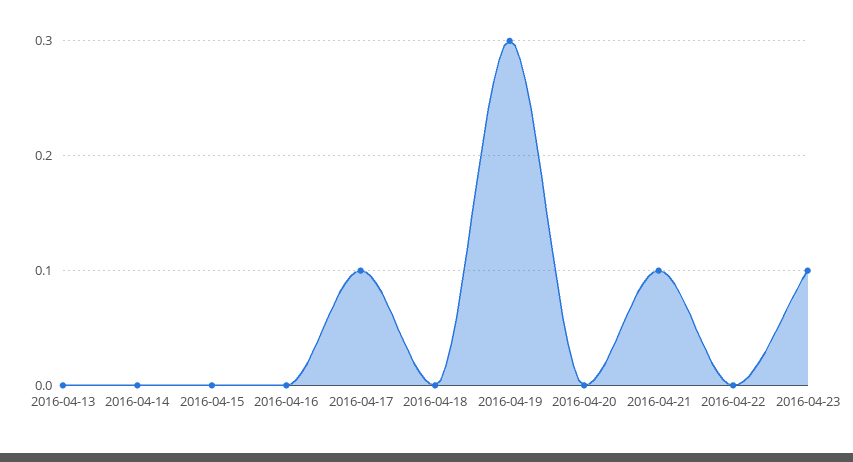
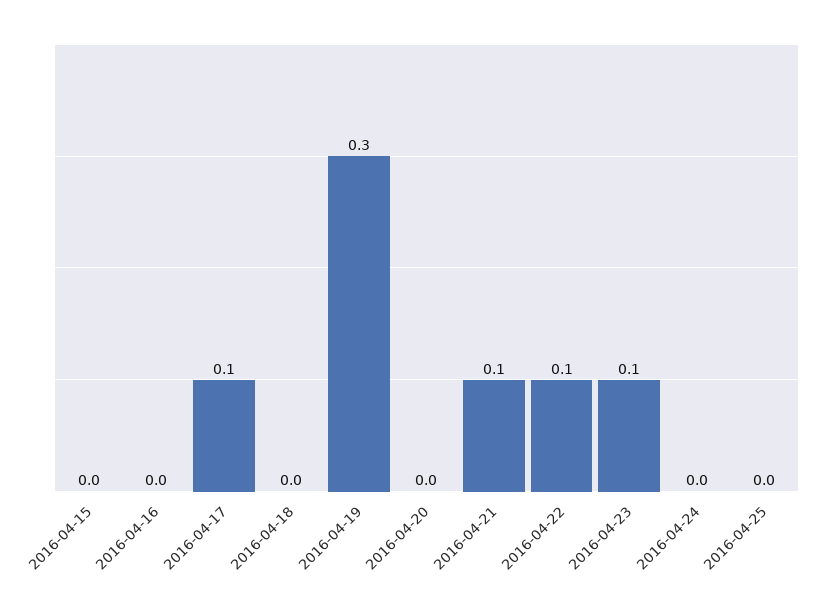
2016-04-13: 0 -> none
2016-04-14: 0 -> none
2016-04-22: 0 -> 0.1
2016-04-24: none -> 0
2016-04-25: none -> 0

